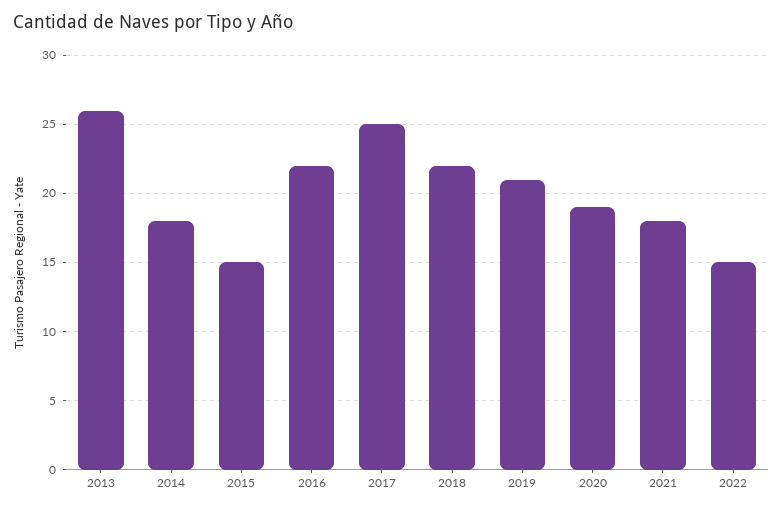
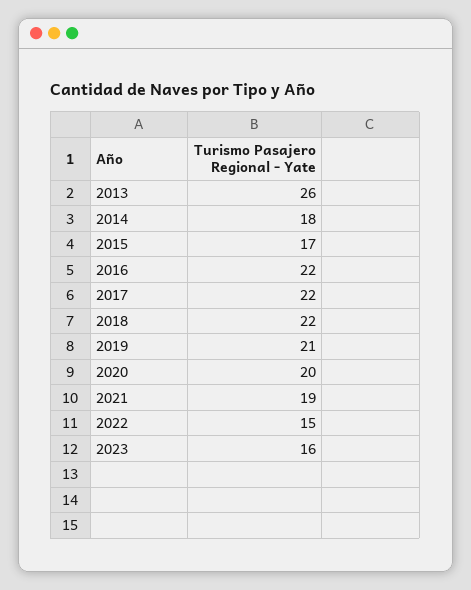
2015: 15 -> 17
2017: 25 -> 22
2020: 19 -> 20
2021: 18 -> 19
2023: none -> 16

